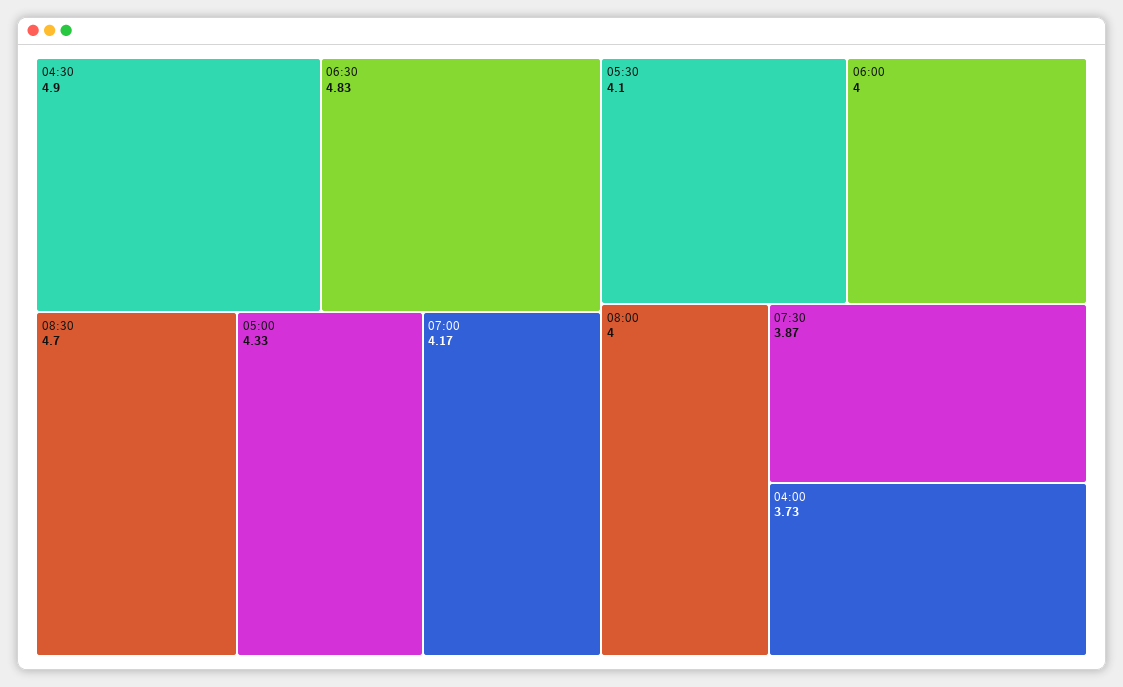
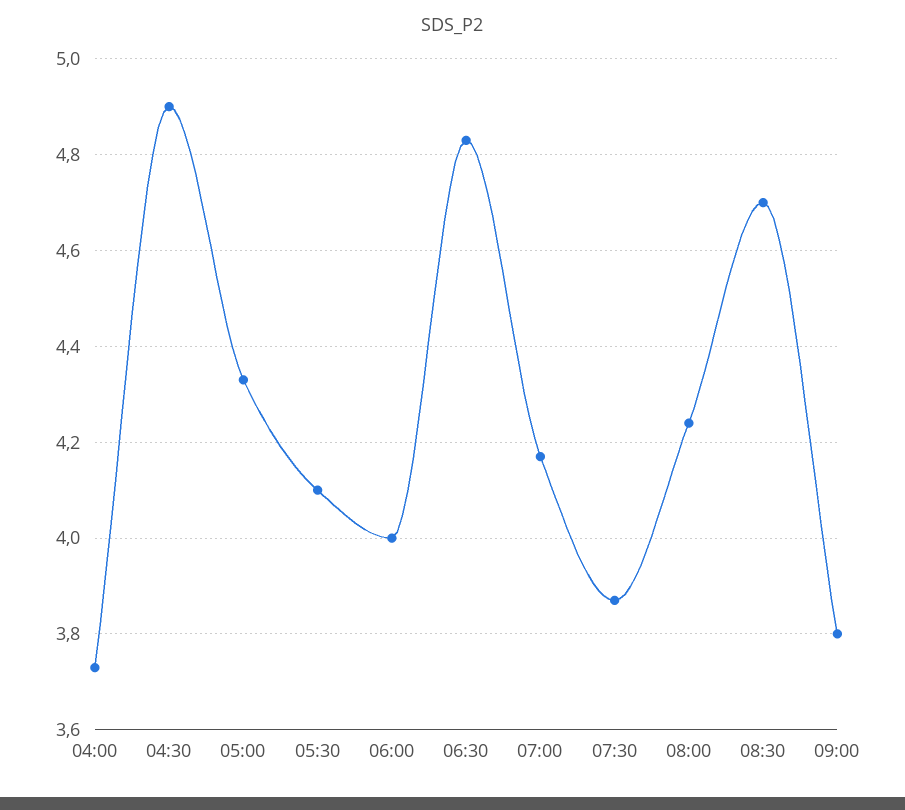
08:00: 4 -> 4.25
09:00: none -> 3.8

